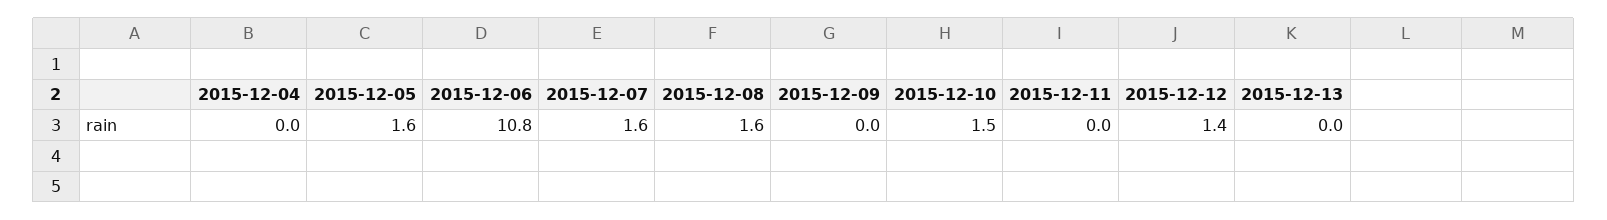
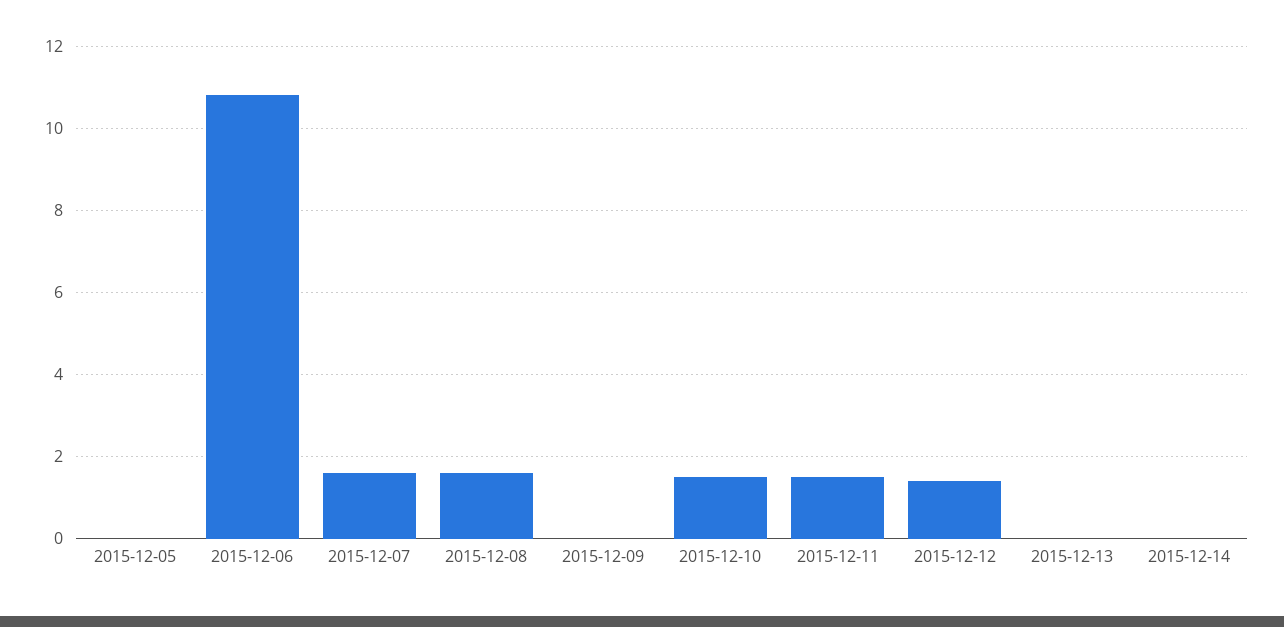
2015-12-04: 0 -> none
2015-12-05: 1.6 -> 0
2015-12-11: 0 -> 1.5
2015-12-14: none -> 0

